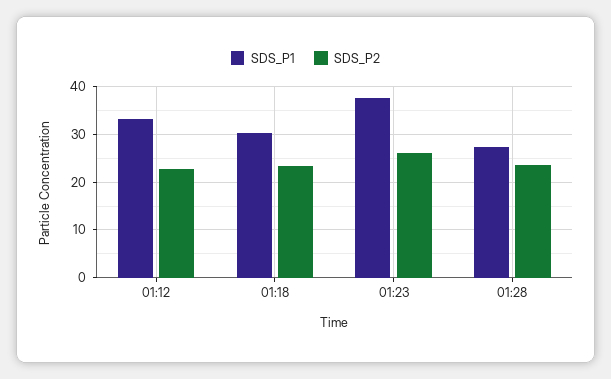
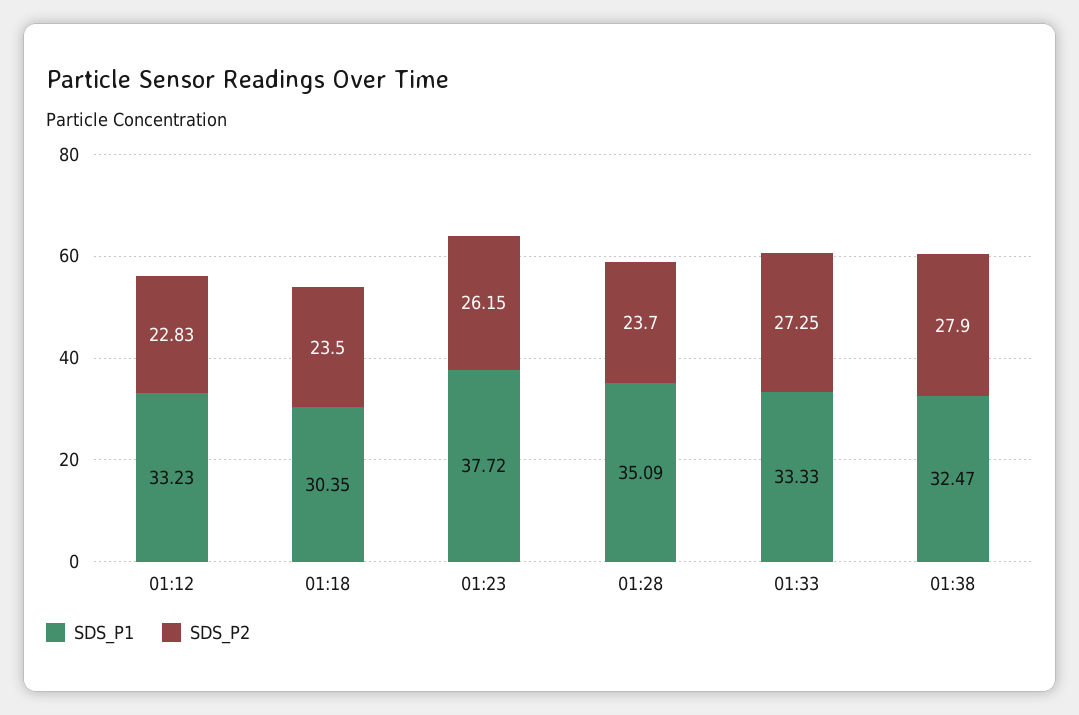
SDS_P1, 01:28: 28 -> 35.09
SDS_P1, 01:33: none -> 33.33
SDS_P2, 01:33: none -> 27.25
SDS_P1, 01:38: none -> 32.47
SDS_P2, 01:38: none -> 27.9

